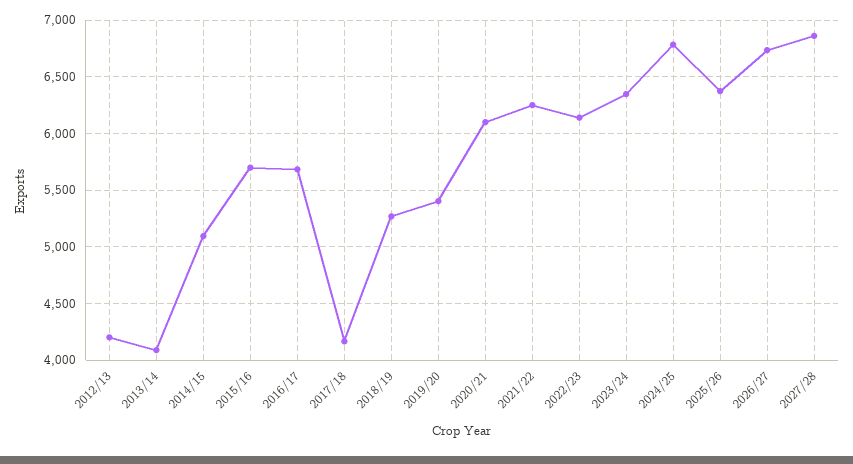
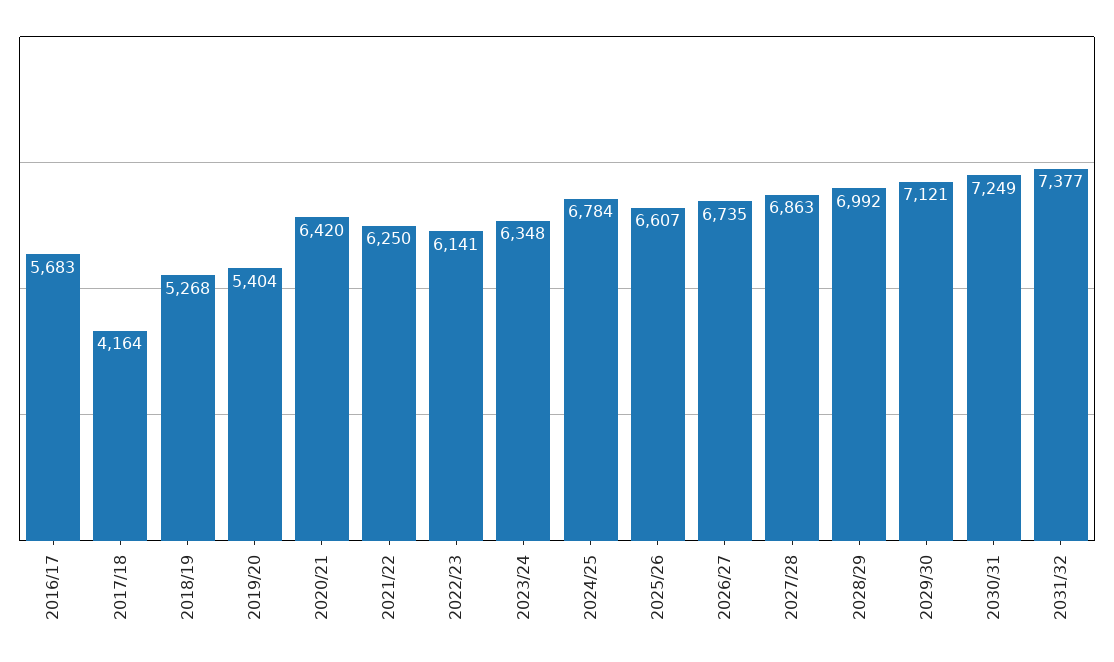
2012/13: 4200 -> none
2013/14: 4100 -> none
2014/15: 5100 -> none
2015/16: 5700 -> none
2020/21: 6100 -> 6420
2025/26: 6400 -> 6607
2028/29: none -> 6992
2029/30: none -> 7121
2030/31: none -> 7249
2031/32: none -> 7377

